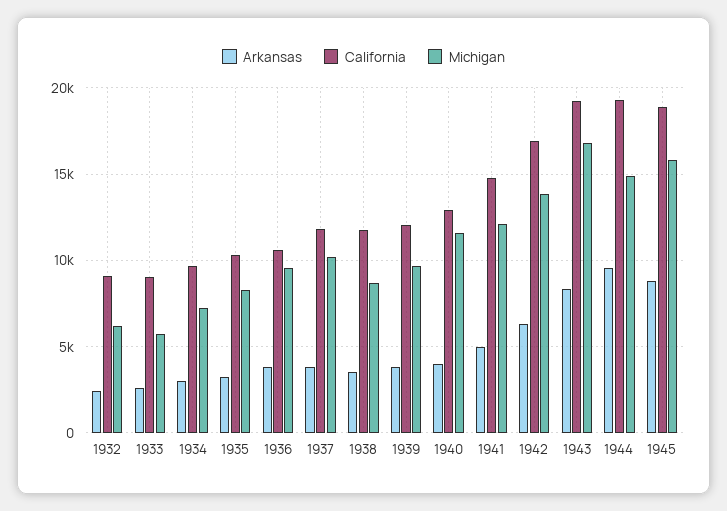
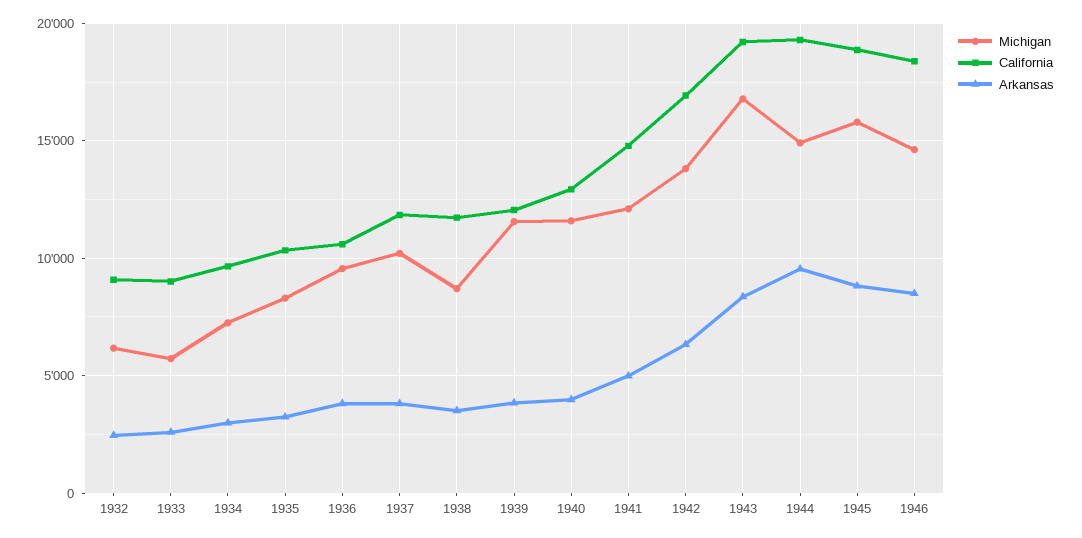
Michigan, 1939: 9500 -> 11500
Michigan, 1946: none -> 14500
California, 1946: none -> 18500
Arkansas, 1946: none -> 8500

